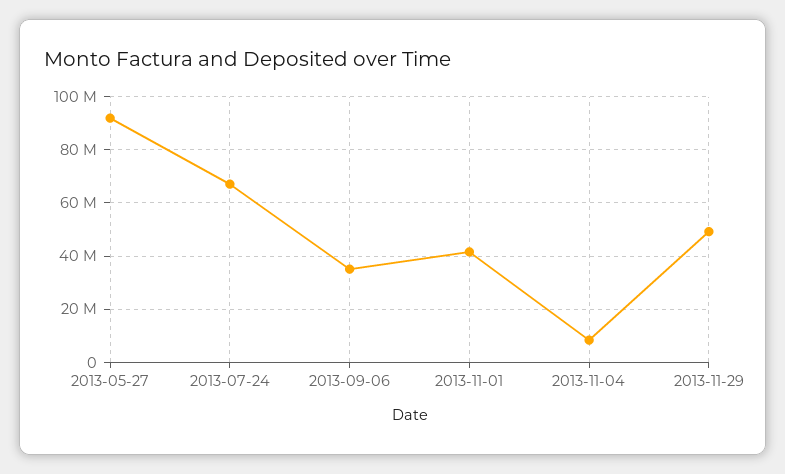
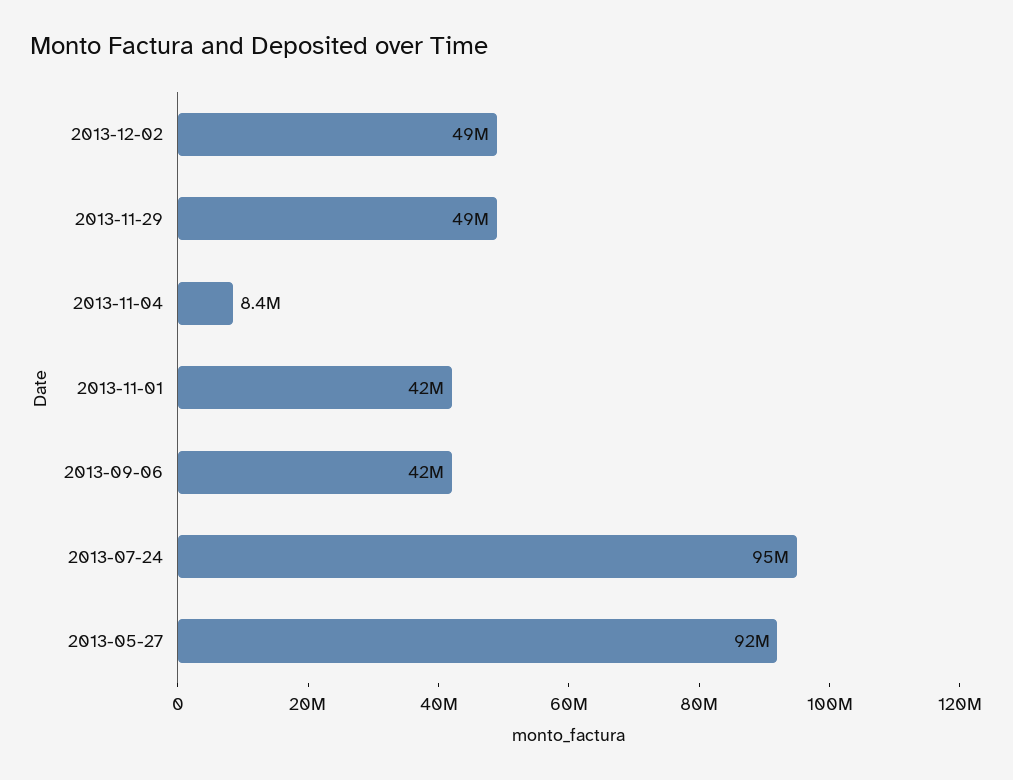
2013-07-24: 67500000 -> 95000000
2013-09-06: 35000000 -> 42000000
2013-12-02: none -> 49000000

